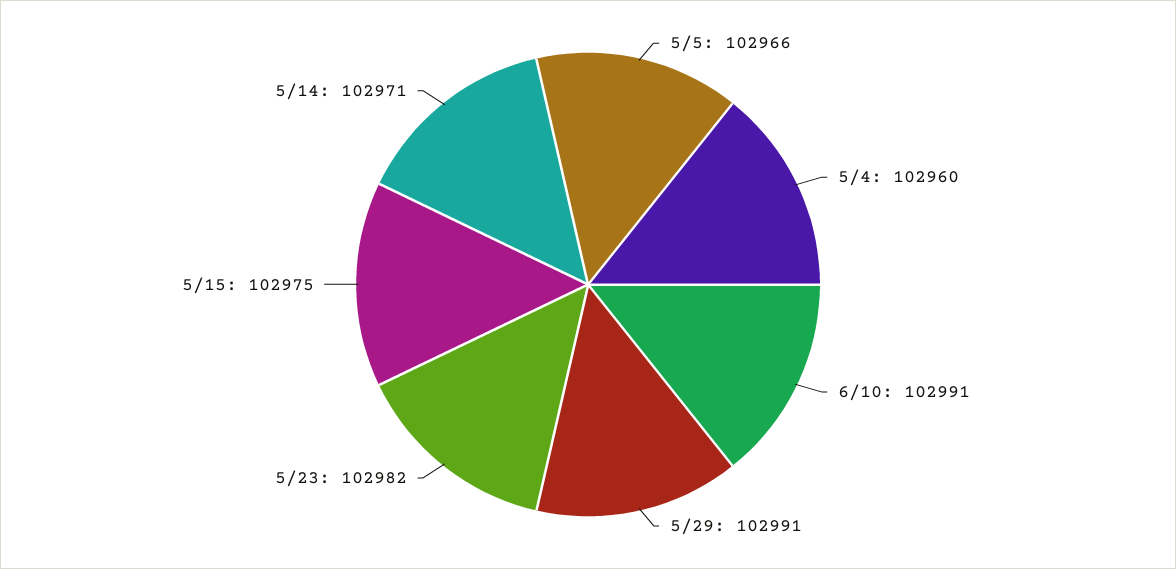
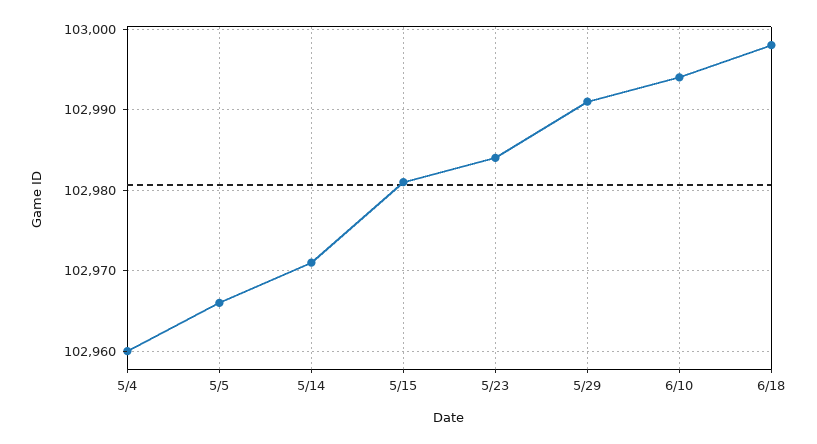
6/10: 102991 -> 102994
5/23: 102982 -> 102984
5/15: 102975 -> 102981
6/18: none -> 102998

